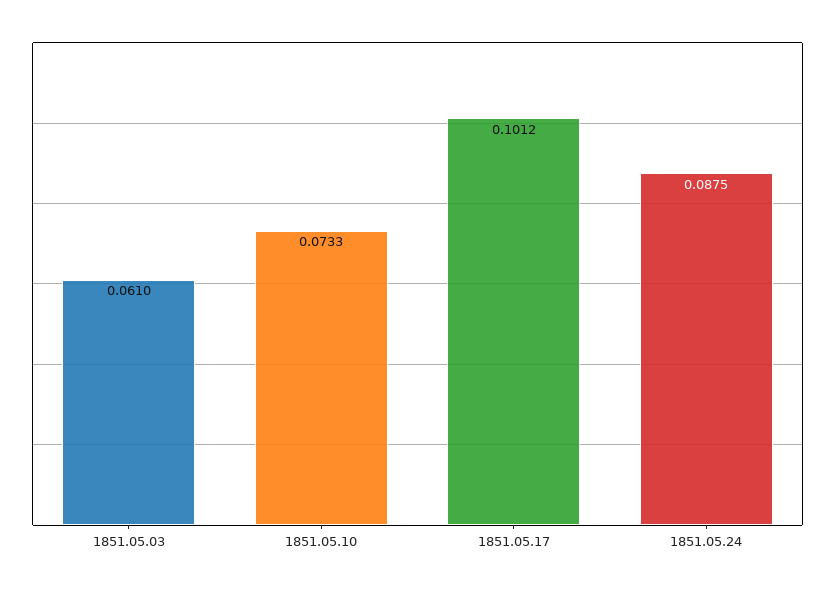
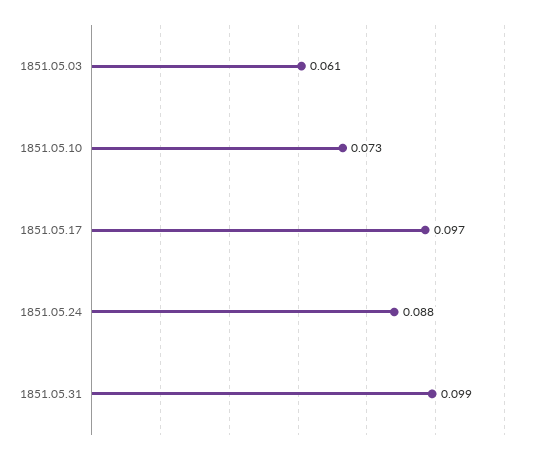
1851.05.17: 0.1012 -> 0.097
1851.05.31: none -> 0.099

